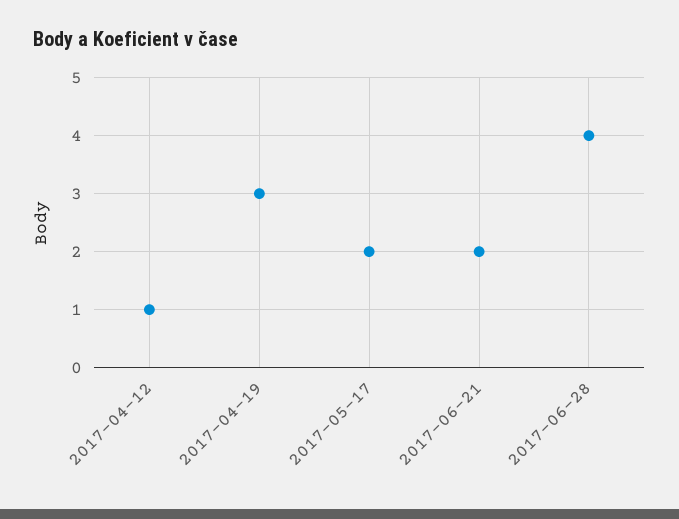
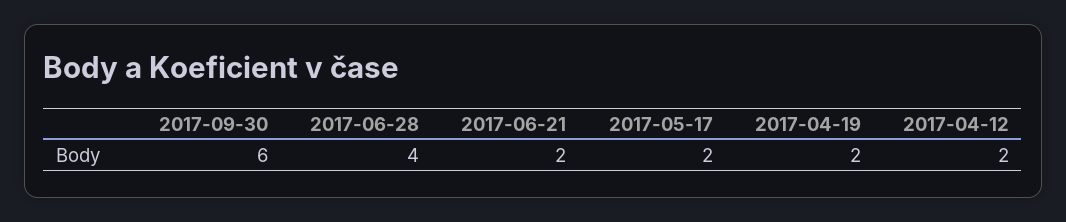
2017-04-12: 1 -> 2
2017-04-19: 3 -> 2
2017-09-30: none -> 6

